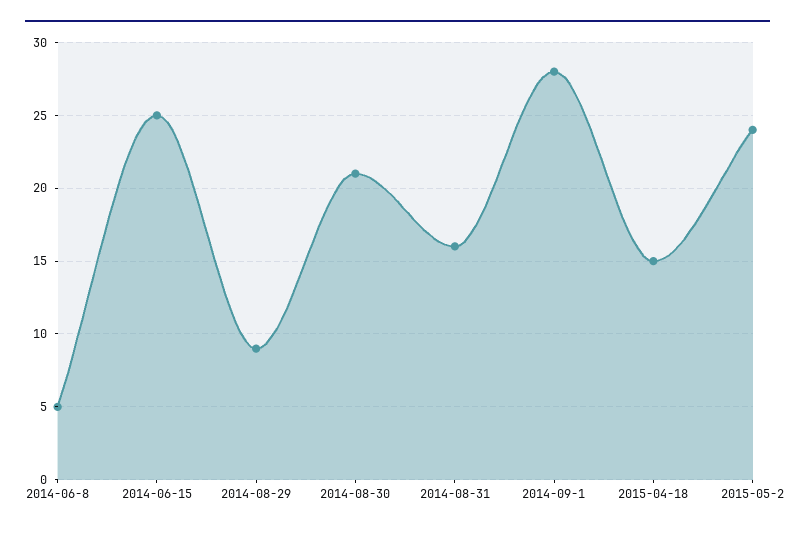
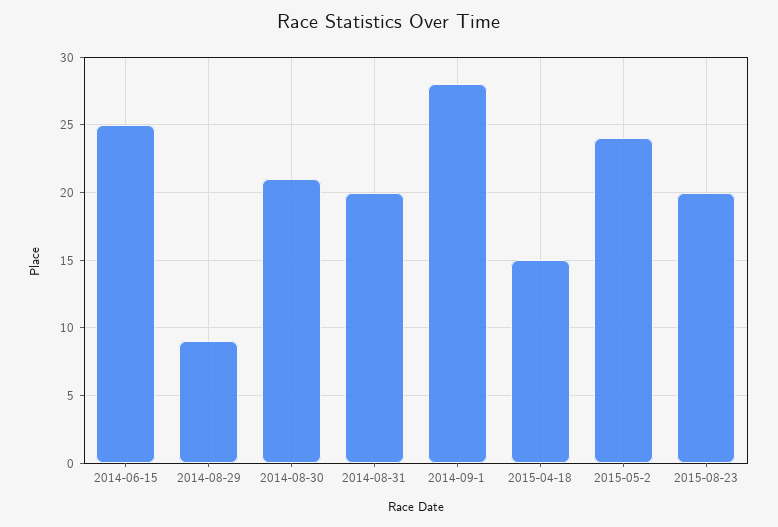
2014-06-8: 5 -> none
2014-08-31: 16 -> 20
2015-08-23: none -> 20

